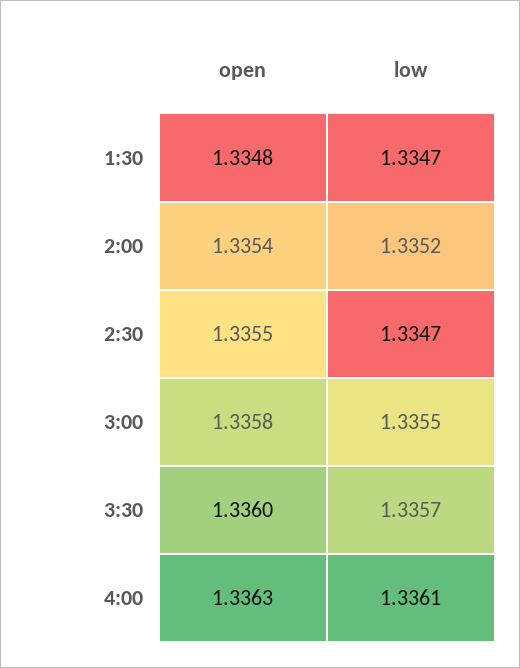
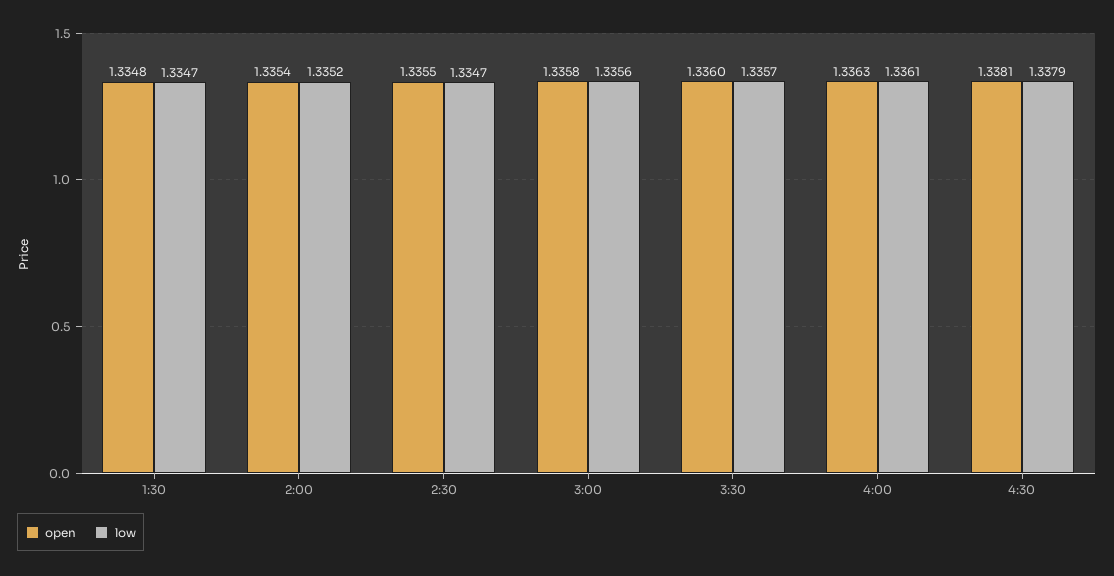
low, 3:00: 1.3355 -> 1.3356
open, 4:30: none -> 1.3381
low, 4:30: none -> 1.3379

